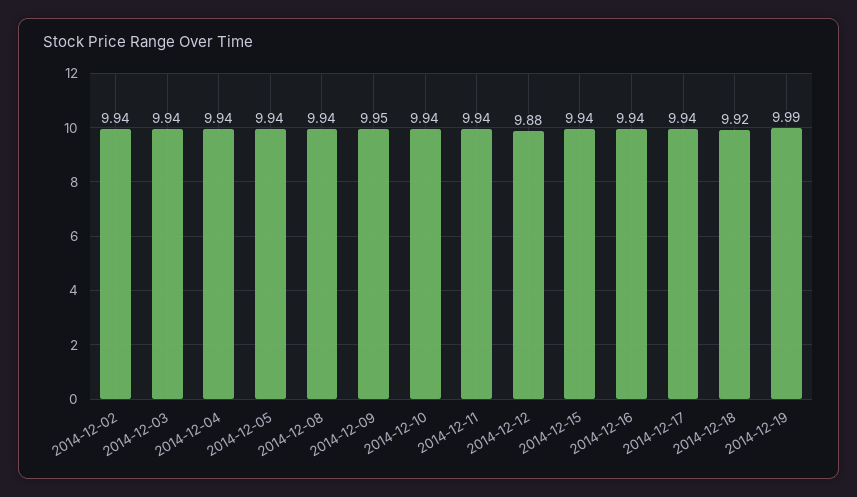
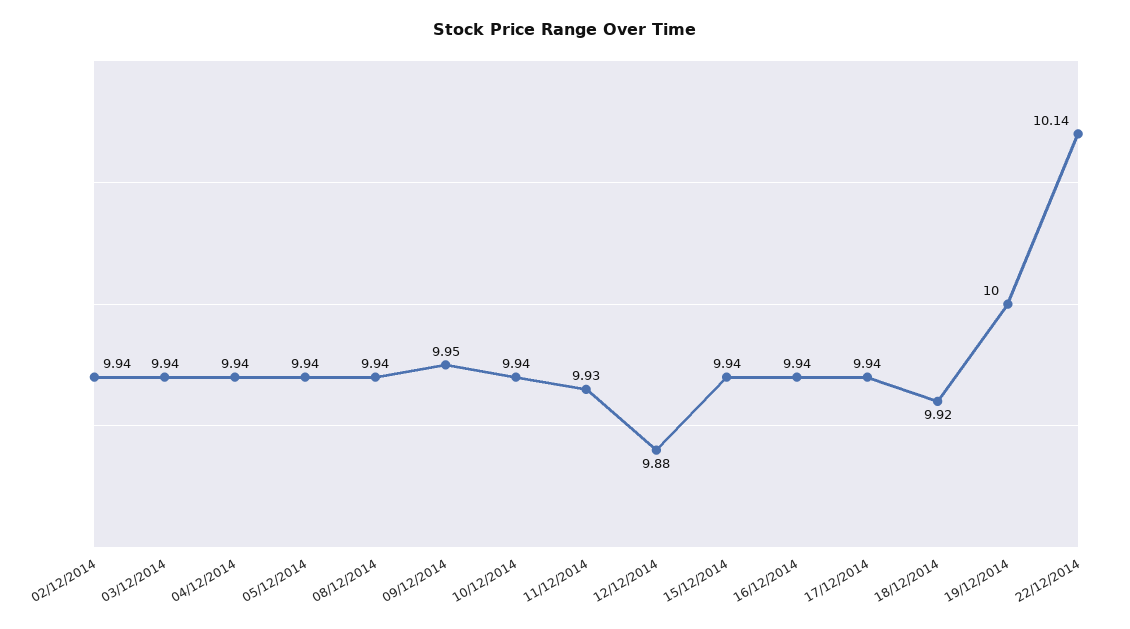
2014-12-11: 9.94 -> 9.93
2014-12-19: 9.99 -> 10
22/12/2014: none -> 10.14

